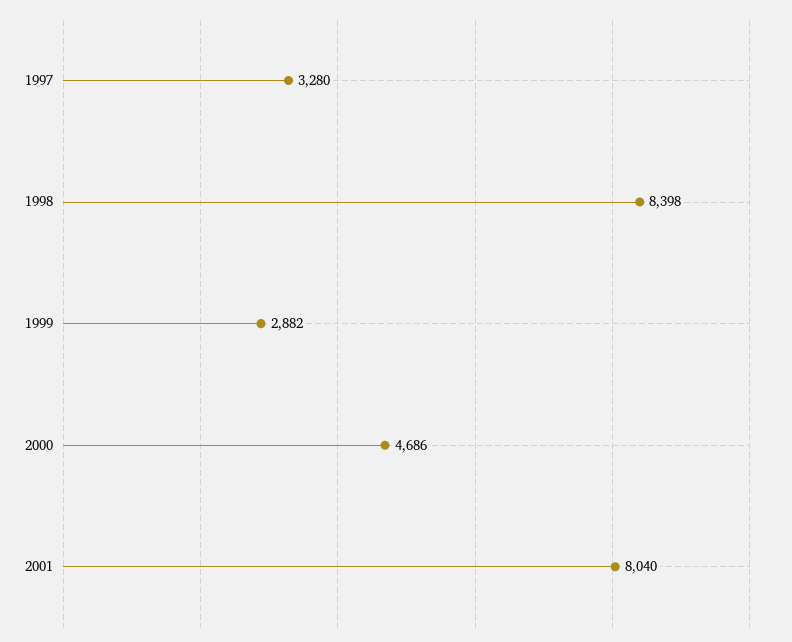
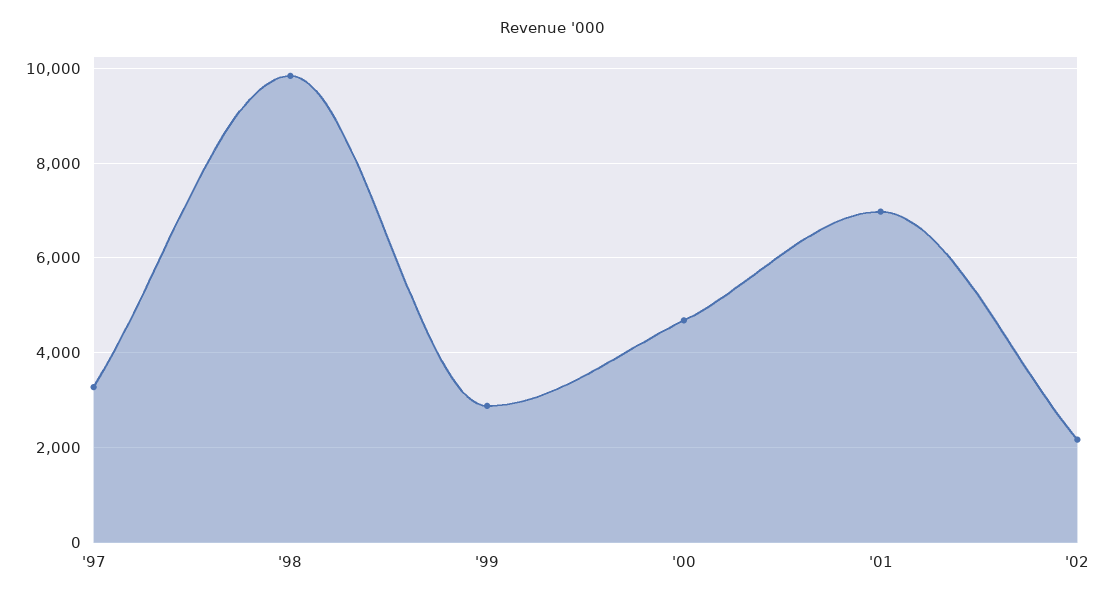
1998: 8398 -> 9800
2001: 8040 -> 7000
'02: none -> 2200

